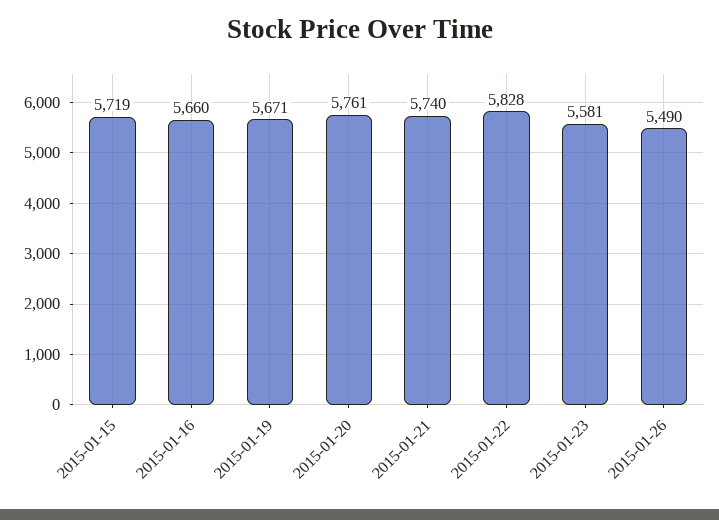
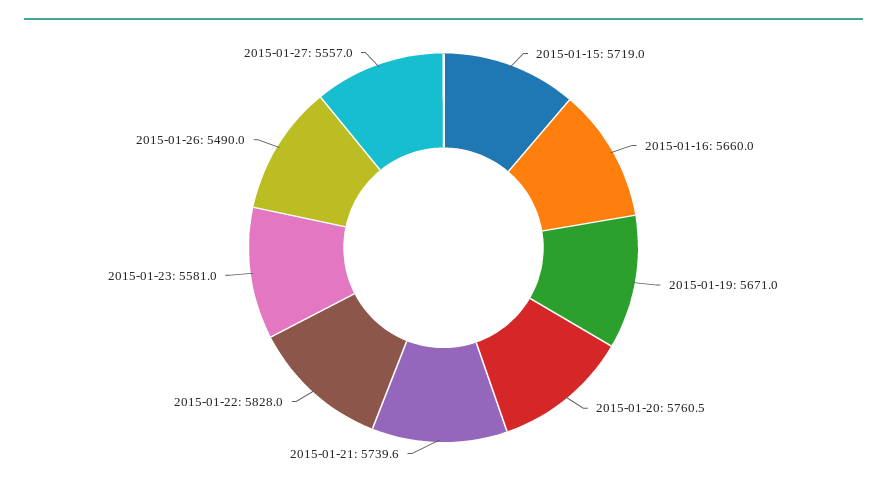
2015-01-27: none -> 5557

